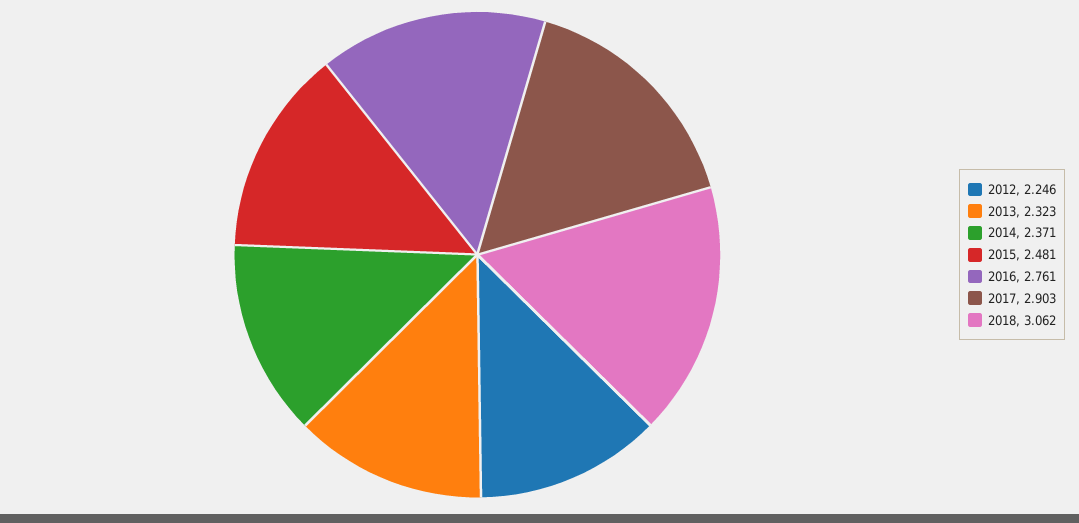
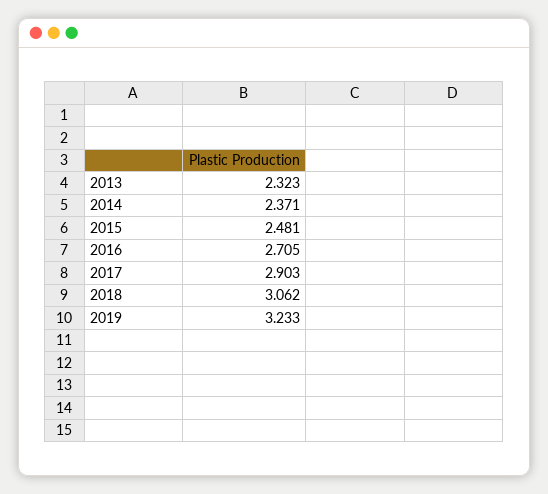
2012: 2.246 -> none
2016: 2.761 -> 2.705
2019: none -> 3.233

